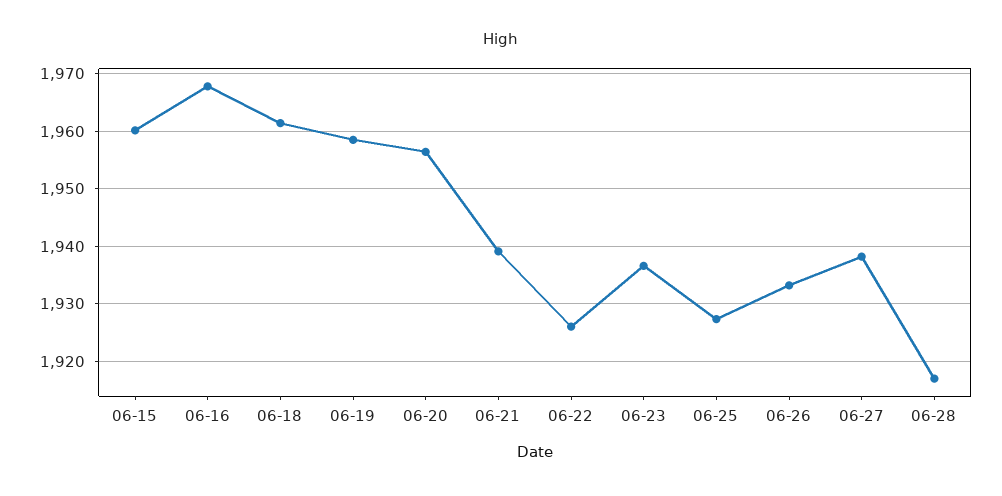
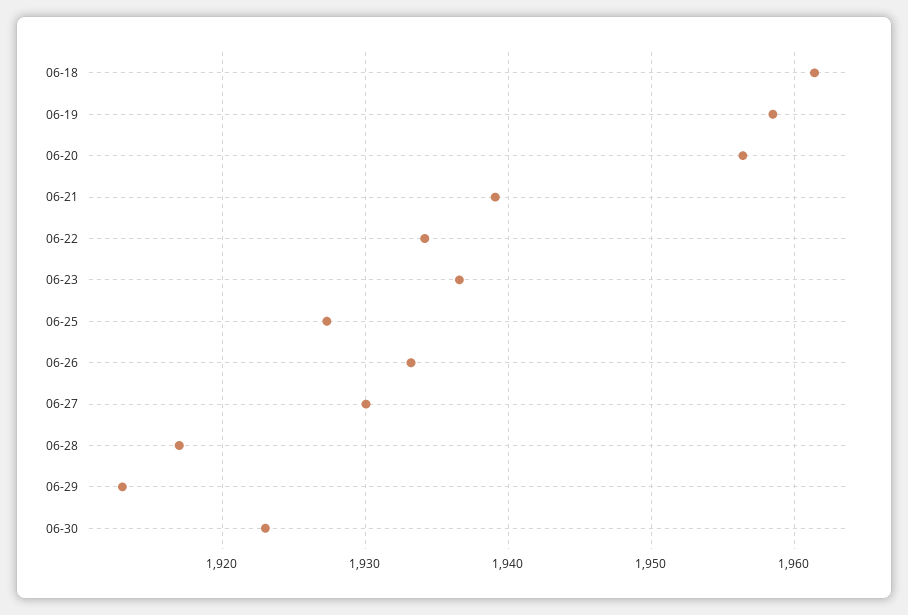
06-15: 1960 -> none
06-16: 1968 -> none
06-22: 1926 -> 1934
06-27: 1938 -> 1930
06-29: none -> 1913
06-30: none -> 1923

